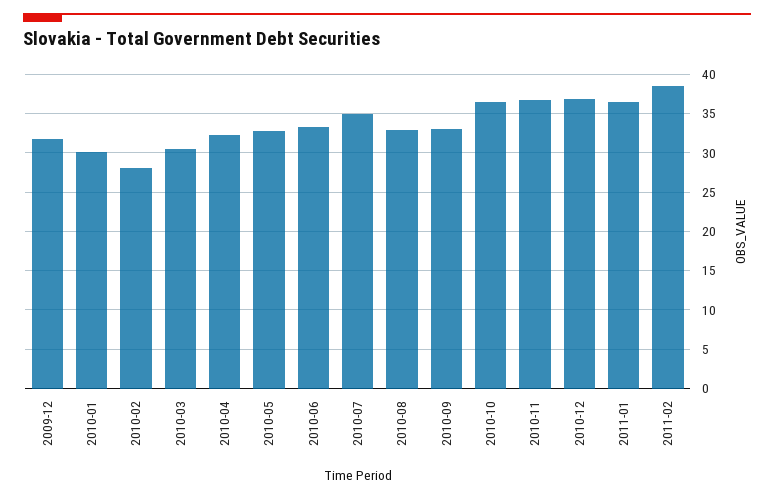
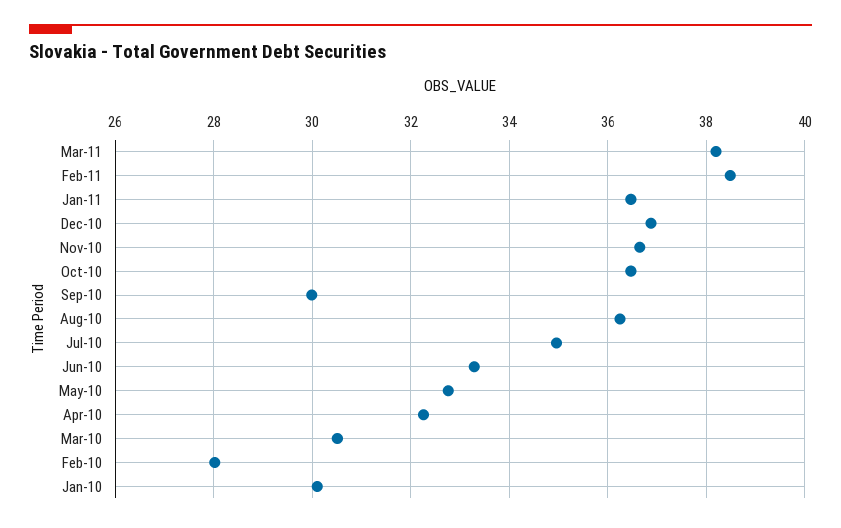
2009-12: 32 -> none
2010-08: 33 -> 36.2
2010-09: 33 -> 30
Mar-11: none -> 38.2

